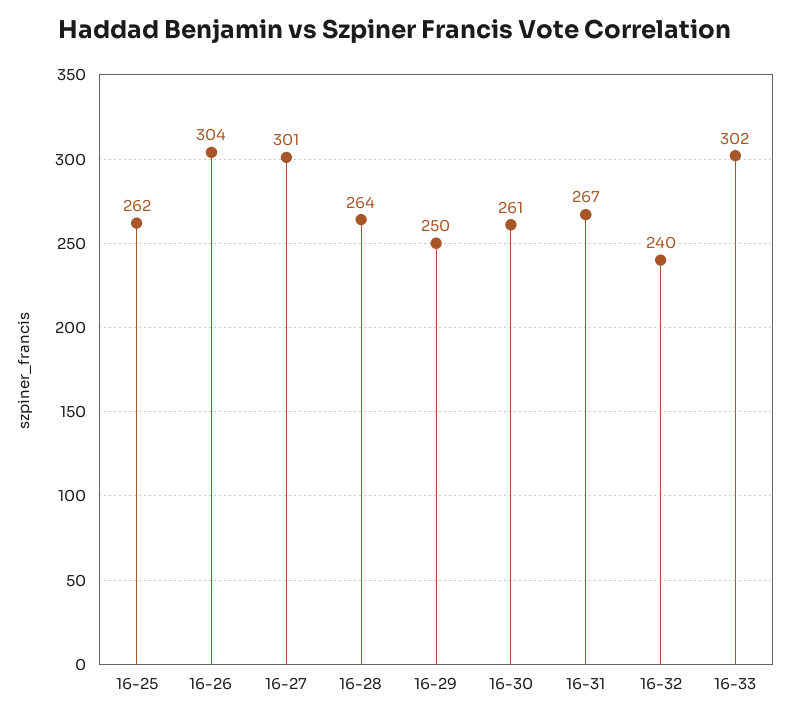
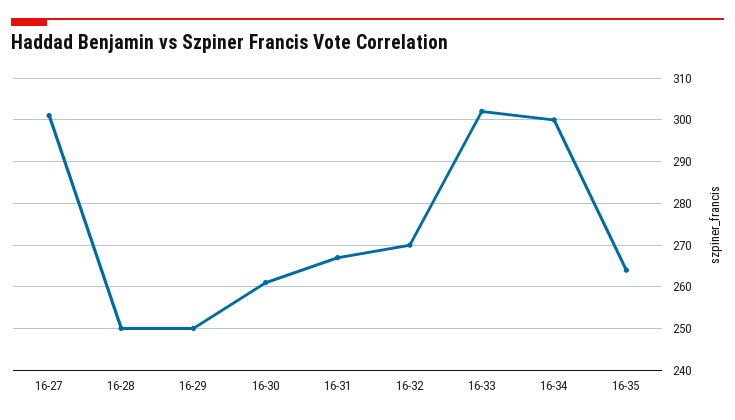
16-25: 262 -> none
16-26: 304 -> none
16-28: 264 -> 250
16-32: 240 -> 270
16-34: none -> 300
16-35: none -> 265

